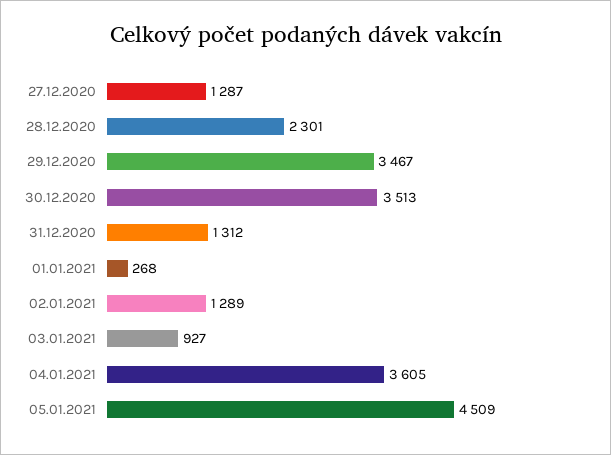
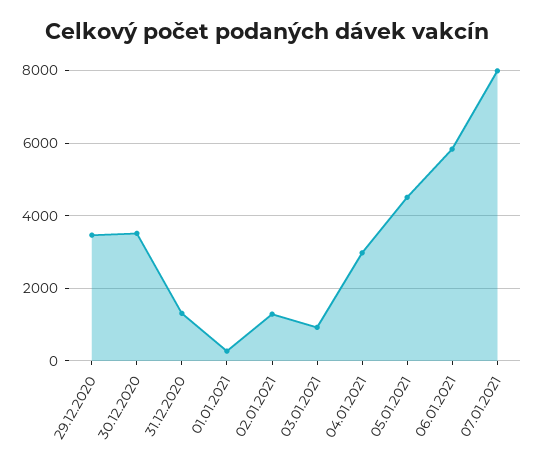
27.12.2020: 1287 -> none
28.12.2020: 2301 -> none
04.01.2021: 3605 -> 3000
06.01.2021: none -> 5800
07.01.2021: none -> 8000

